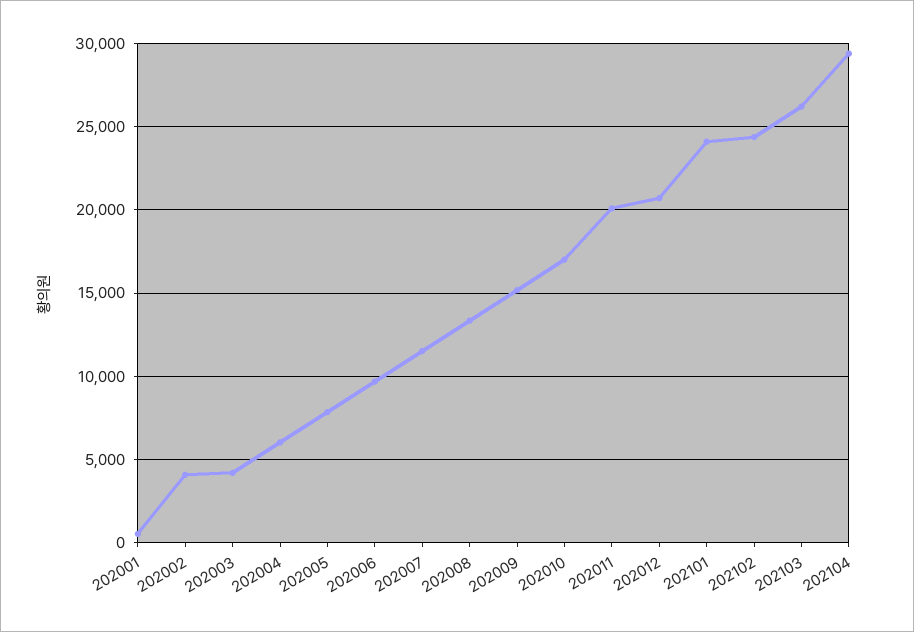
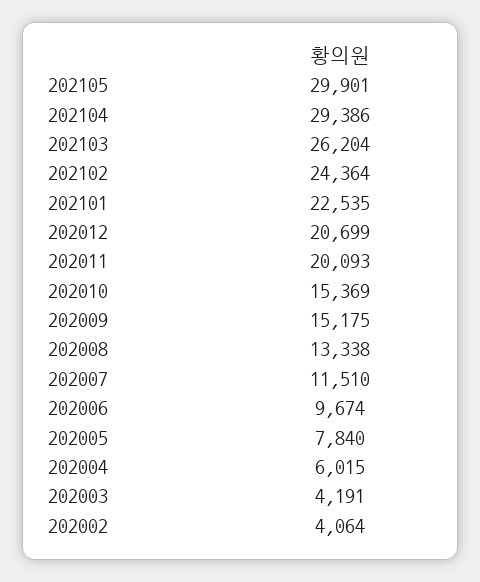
202001: 500 -> none
202010: 17000 -> 15369
202101: 24000 -> 22535
202105: none -> 29901

